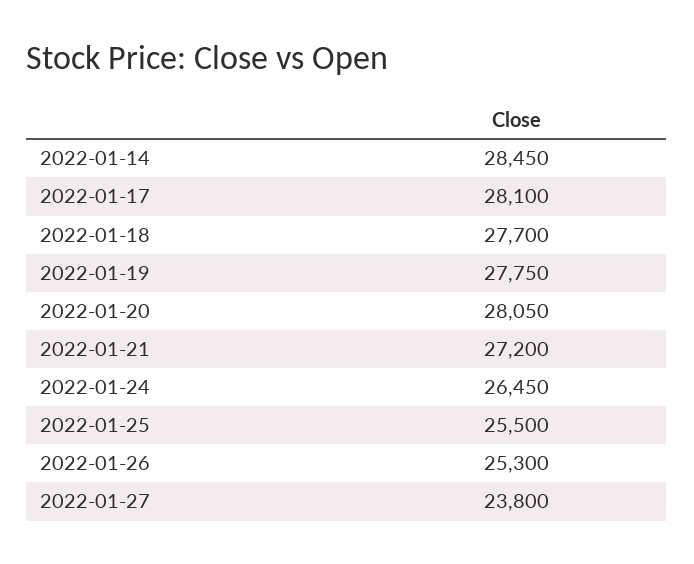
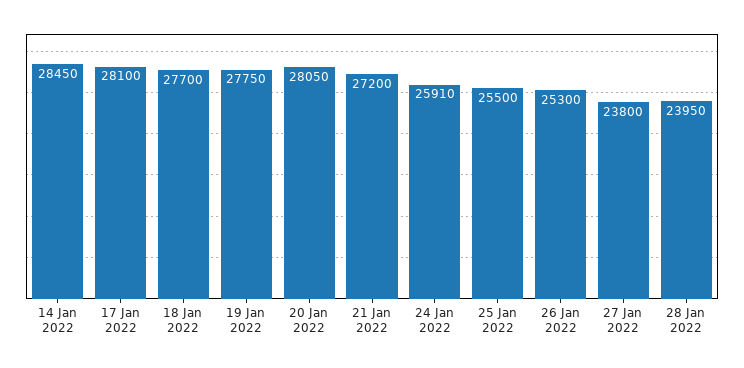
2022-01-24: 26450 -> 25910
28 Jan 2022: none -> 23950

